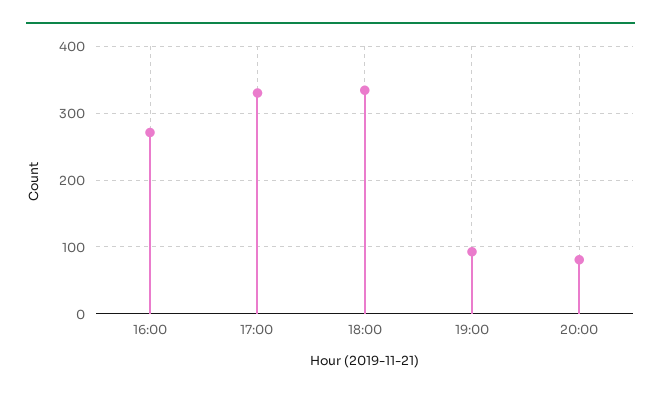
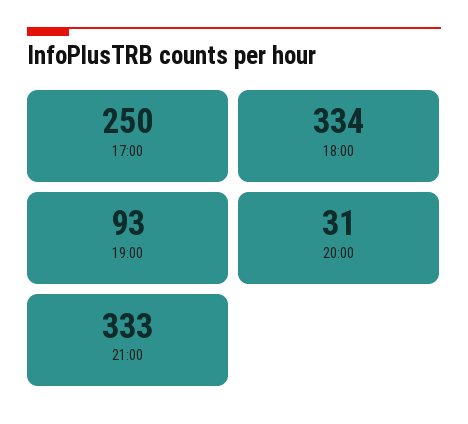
16:00: 270 -> none
17:00: 330 -> 250
20:00: 80 -> 31
21:00: none -> 333

